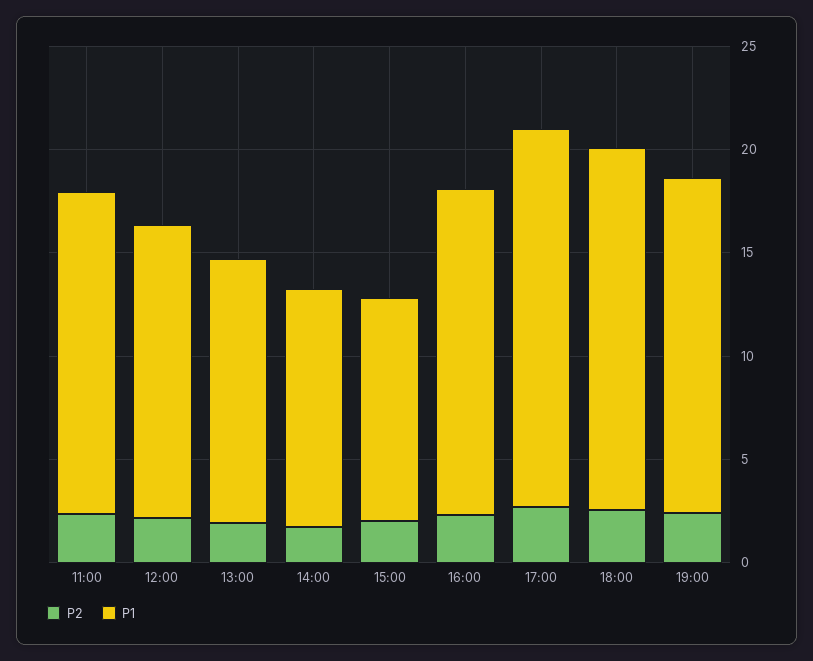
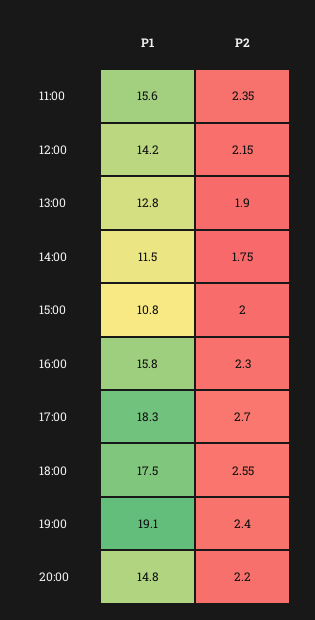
P1, 19:00: 16 -> 19.1
P1, 20:00: none -> 14.8
P2, 20:00: none -> 2.2

